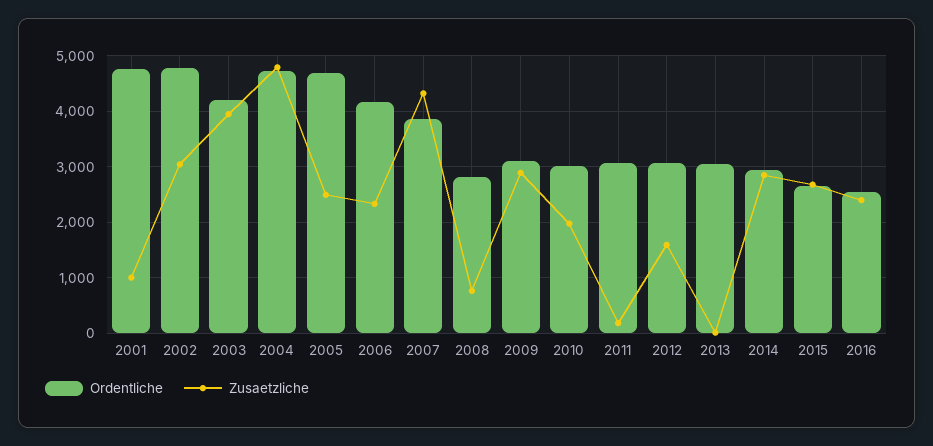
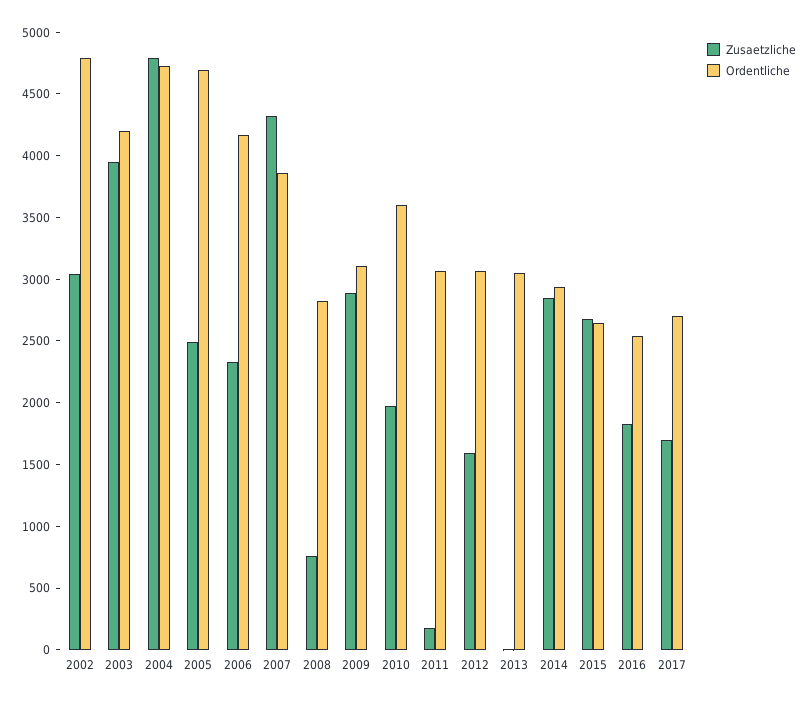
Ordentliche, 2001: 4800 -> none
Zusaetzliche, 2001: 1000 -> none
Ordentliche, 2010: 3000 -> 3600
Zusaetzliche, 2016: 2400 -> 1800
Zusaetzliche, 2017: none -> 1700
Ordentliche, 2017: none -> 2700

